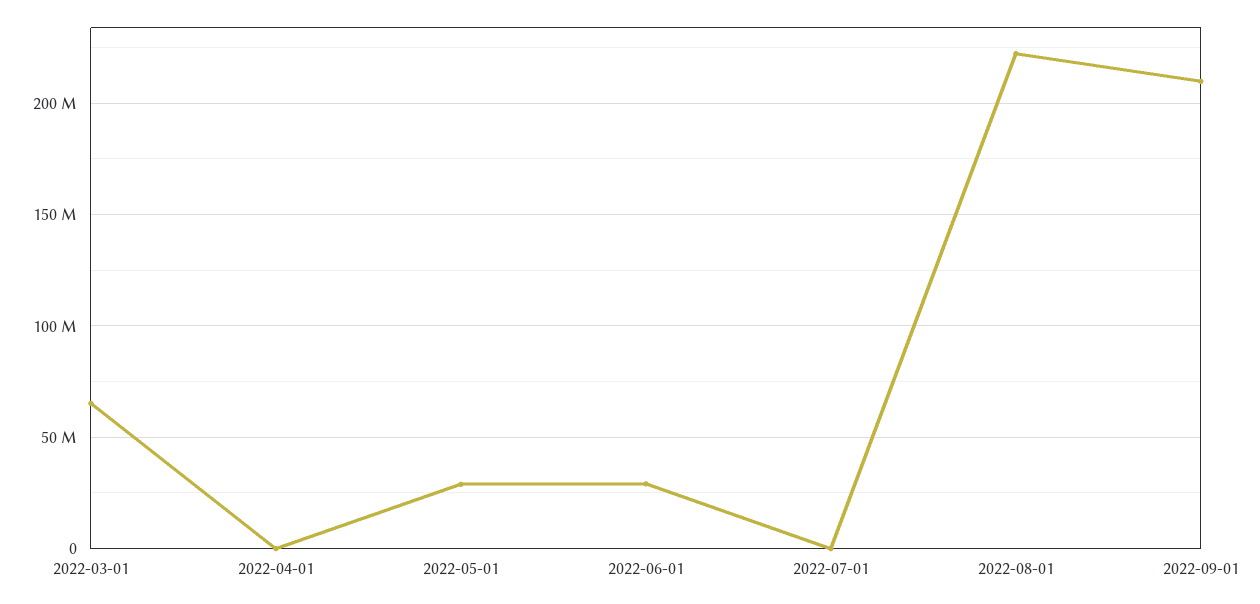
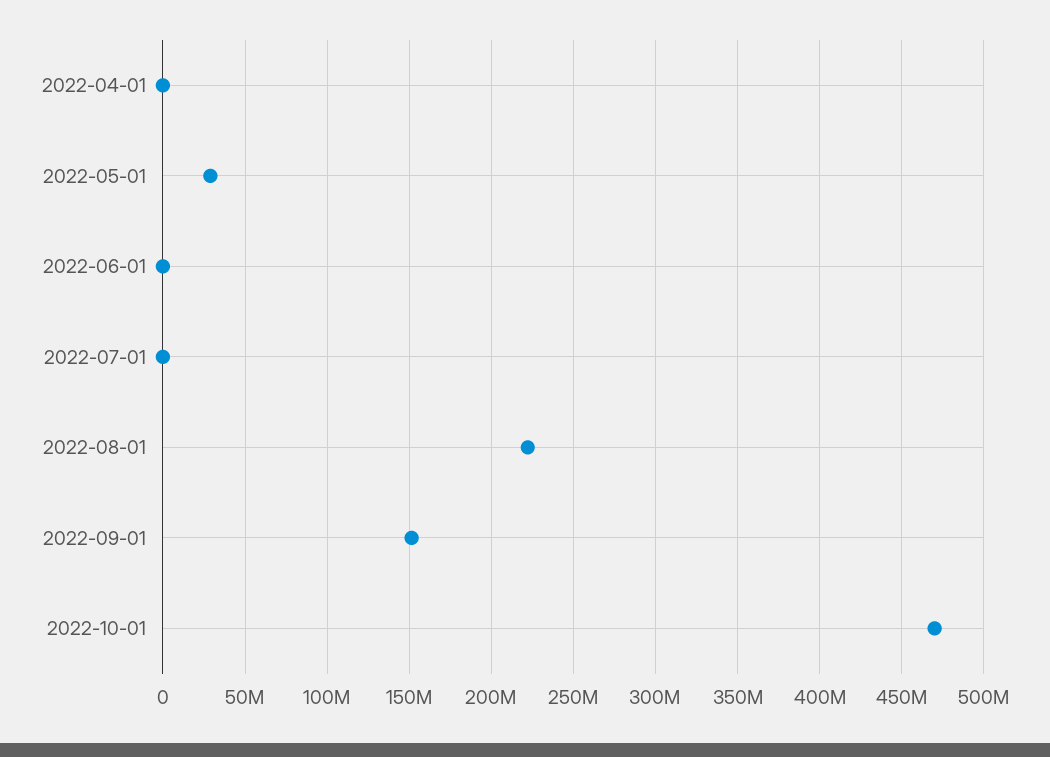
2022-03-01: 65000000 -> none
2022-06-01: 30000000 -> 0
2022-09-01: 210000000 -> 150000000
2022-10-01: none -> 470000000

